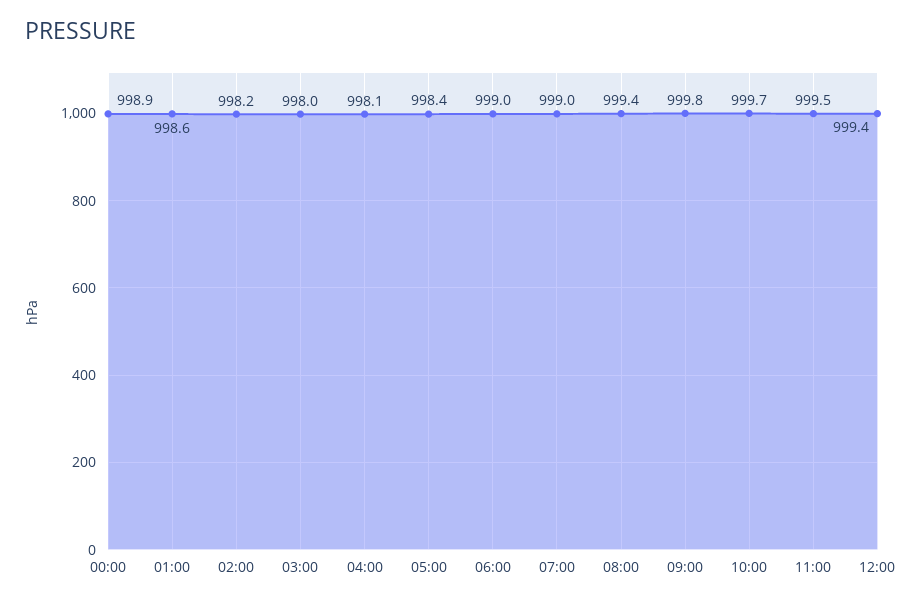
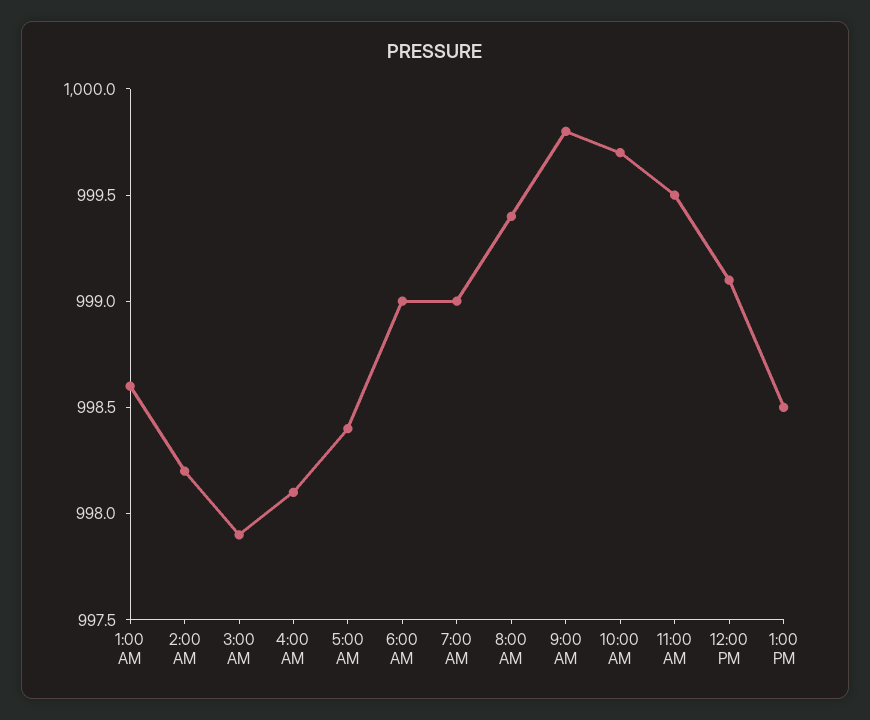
00:00: 998.9 -> none
03:00: 998 -> 997.9
12:00: 999.4 -> 999.1
1:00 PM: none -> 998.5

